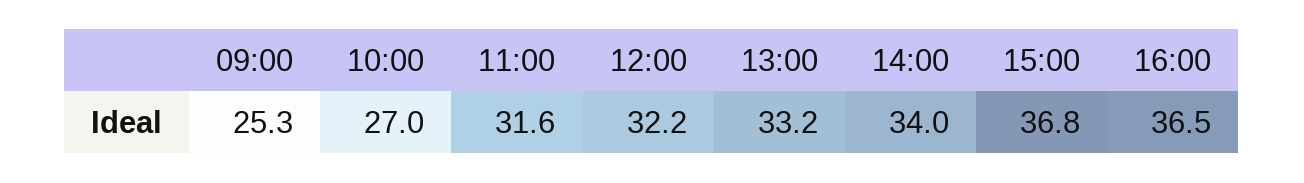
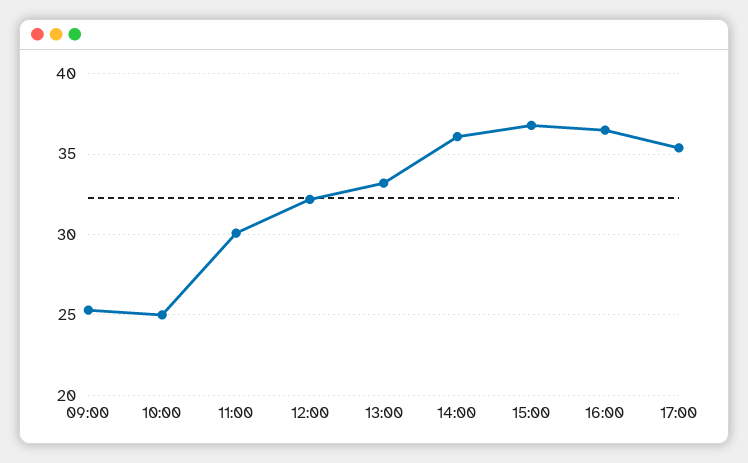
10:00: 27 -> 25
11:00: 31.6 -> 30
14:00: 34 -> 36
17:00: none -> 35.5

